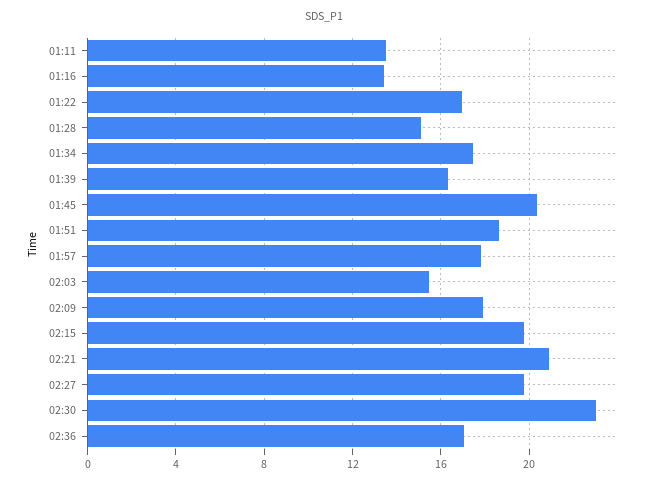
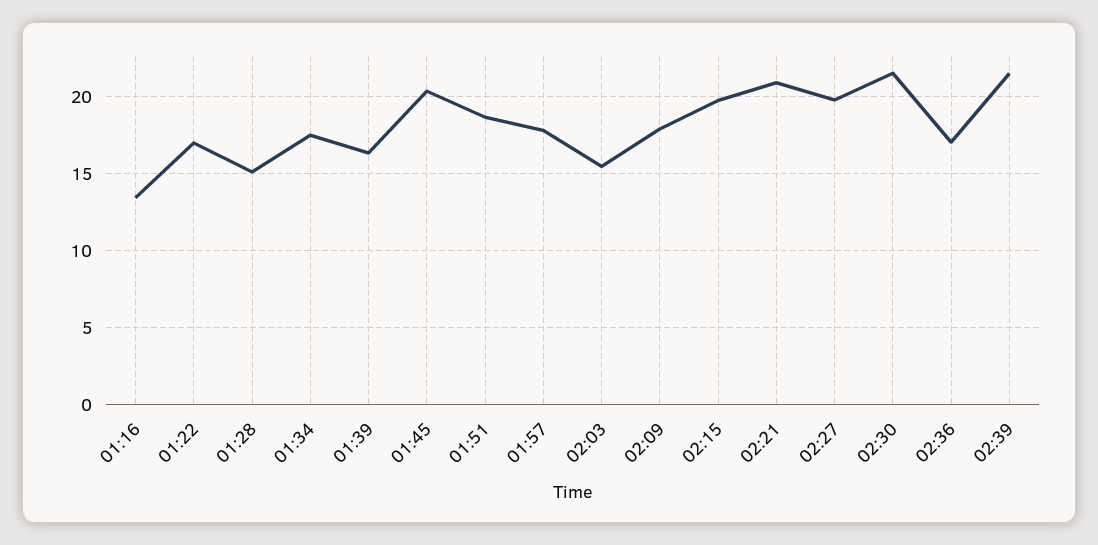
01:11: 13.5 -> none
02:30: 23 -> 21.5
02:39: none -> 21.5

